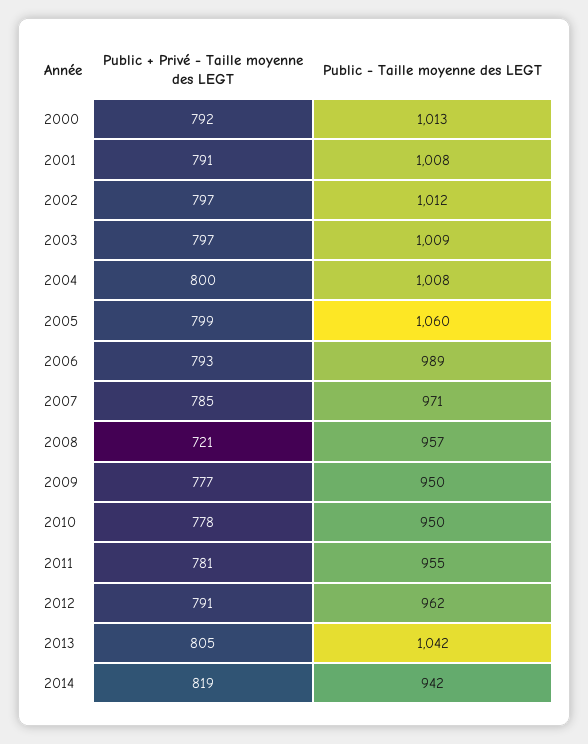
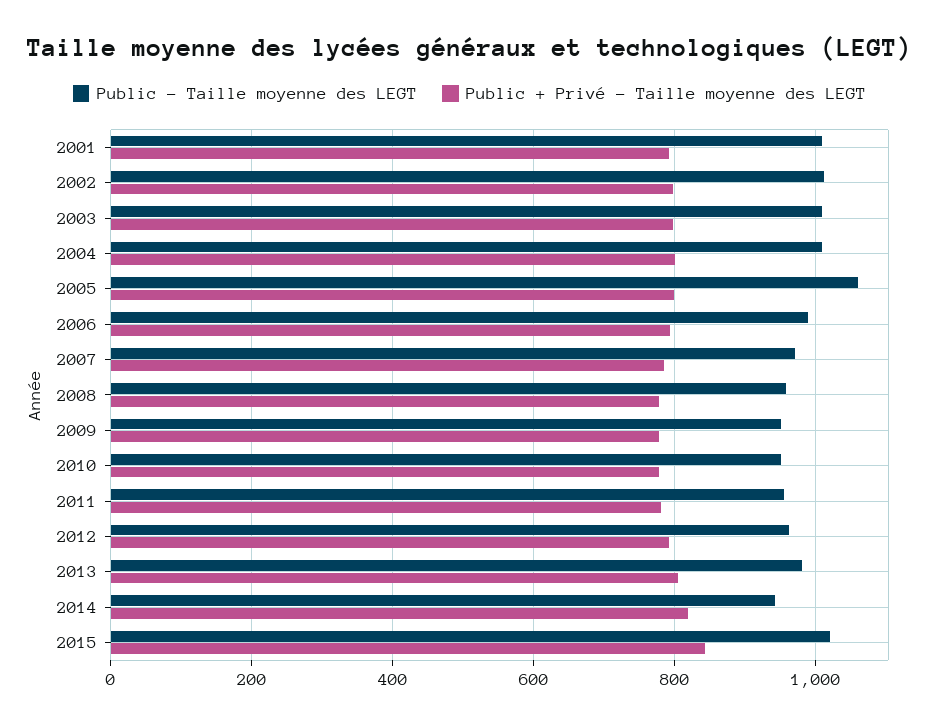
Public + Privé - Taille moyenne des LEGT, 2000: 792 -> none
Public - Taille moyenne des LEGT, 2000: 1013 -> none
Public + Privé - Taille moyenne des LEGT, 2008: 721 -> 780
Public - Taille moyenne des LEGT, 2013: 1042 -> 980
Public - Taille moyenne des LEGT, 2015: none -> 1020
Public + Privé - Taille moyenne des LEGT, 2015: none -> 840

